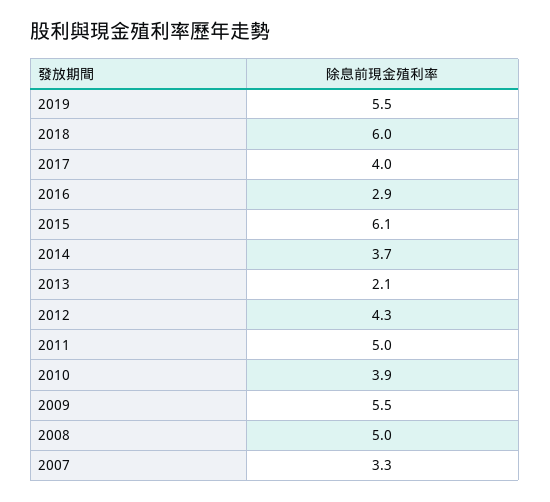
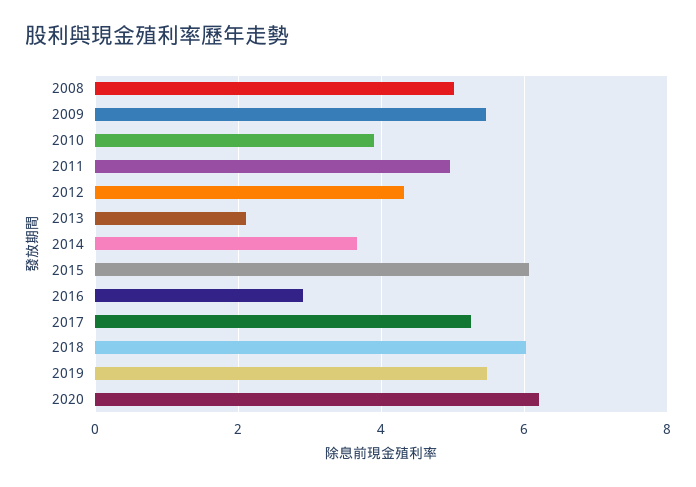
2017: 4 -> 5.2
2007: 3.3 -> none
2020: none -> 6.2

